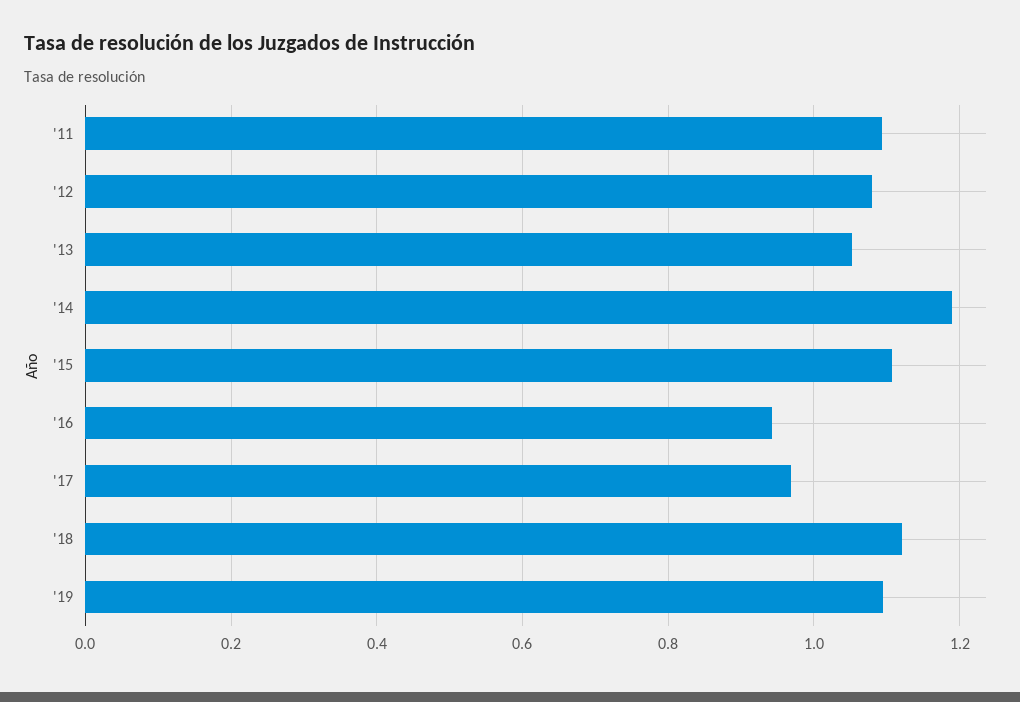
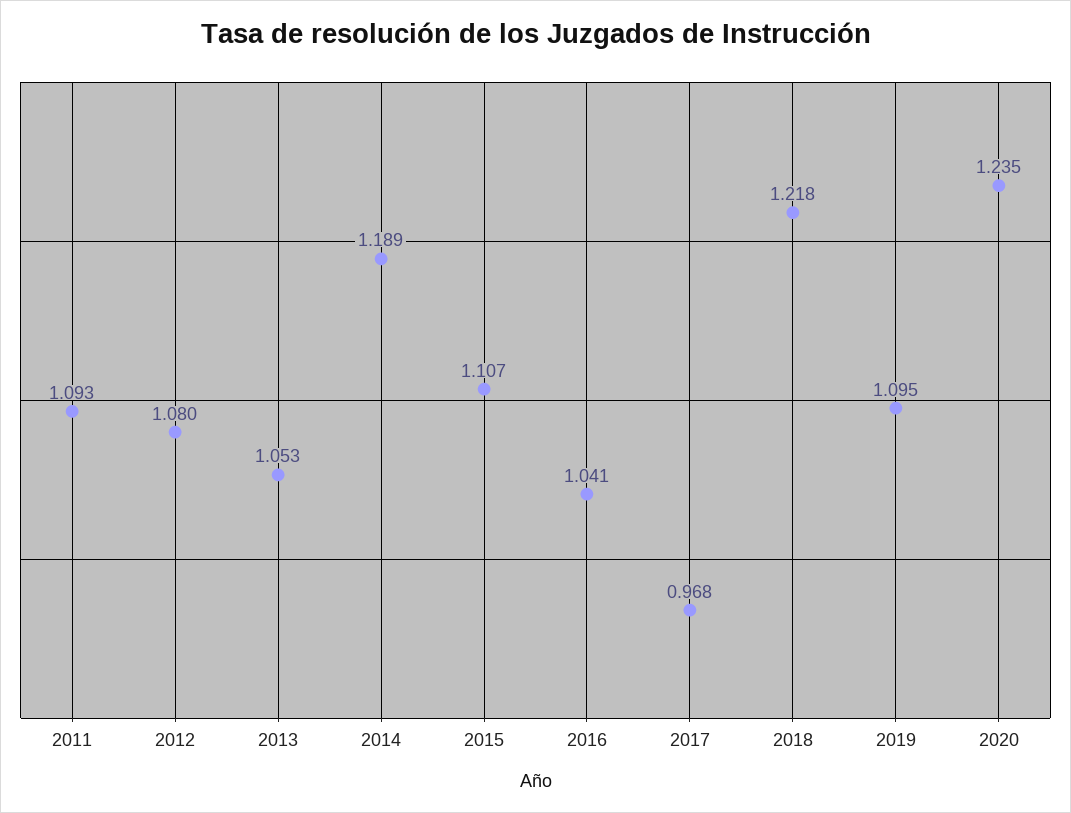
'16: 0.94 -> 1.041
'18: 1.12 -> 1.218
2020: none -> 1.235

